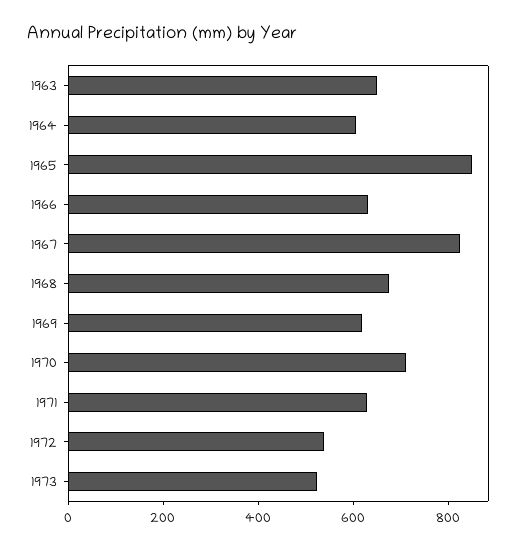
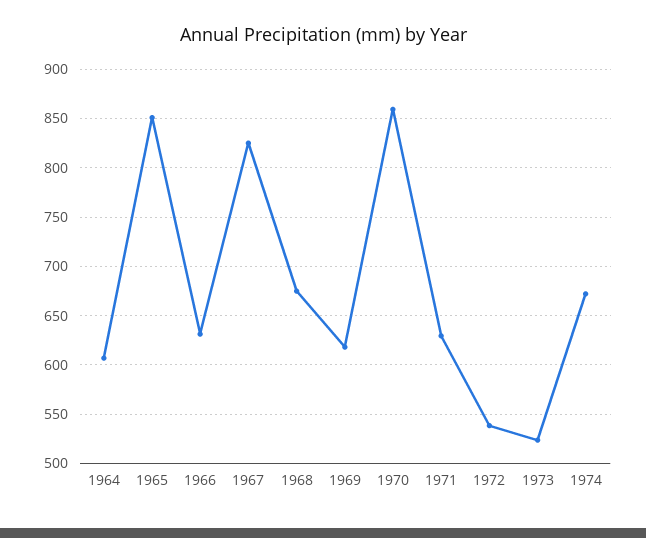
1963: 650 -> none
1970: 700 -> 860
1974: none -> 670

